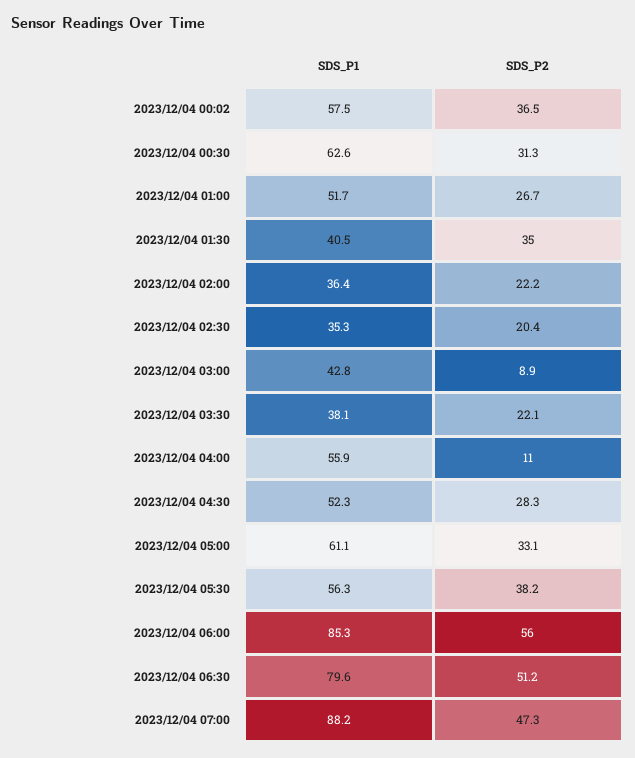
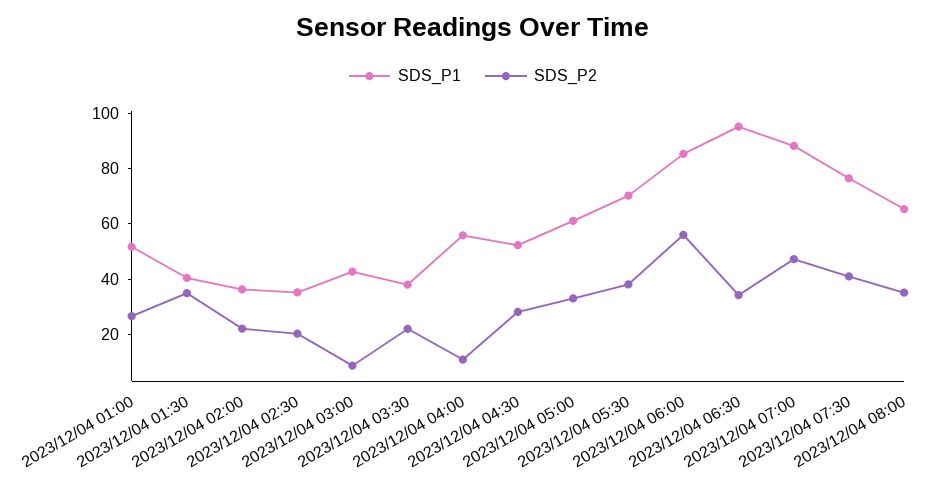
SDS_P1, 2023/12/04 00:02: 57.5 -> none
SDS_P2, 2023/12/04 00:02: 36.5 -> none
SDS_P1, 2023/12/04 00:30: 62.6 -> none
SDS_P2, 2023/12/04 00:30: 31.3 -> none
SDS_P1, 2023/12/04 05:30: 56.3 -> 70
SDS_P1, 2023/12/04 06:30: 79.6 -> 95
SDS_P2, 2023/12/04 06:30: 51.2 -> 35
SDS_P1, 2023/12/04 07:30: none -> 75
SDS_P2, 2023/12/04 07:30: none -> 40
SDS_P1, 2023/12/04 08:00: none -> 65
SDS_P2, 2023/12/04 08:00: none -> 35

